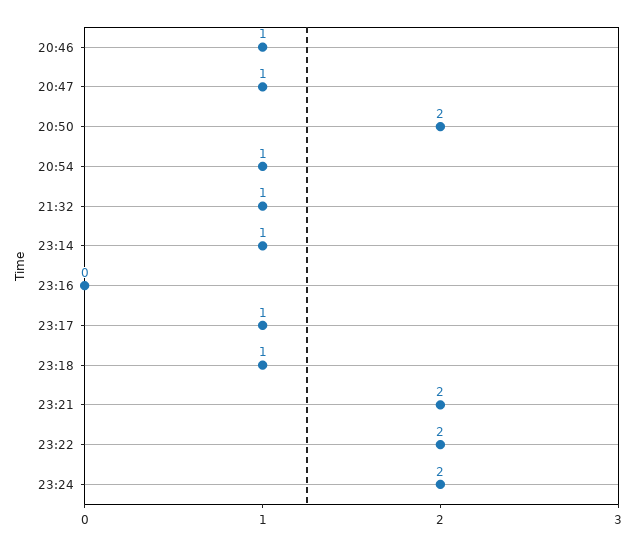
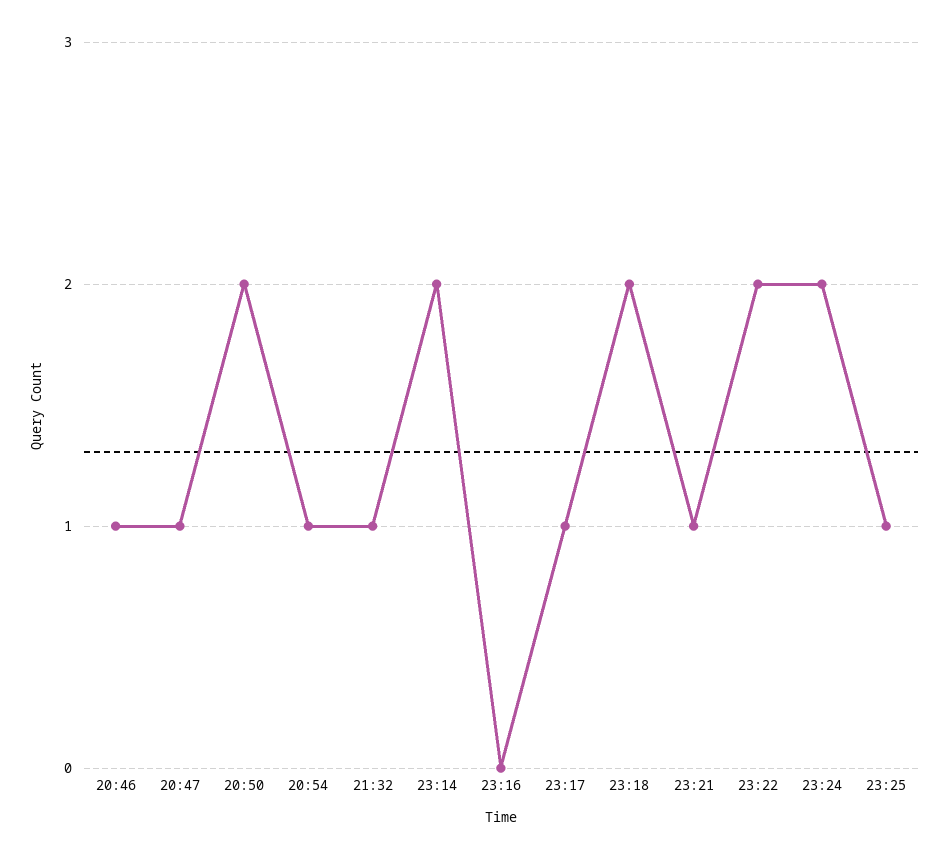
23:14: 1 -> 2
23:18: 1 -> 2
23:21: 2 -> 1
23:25: none -> 1

